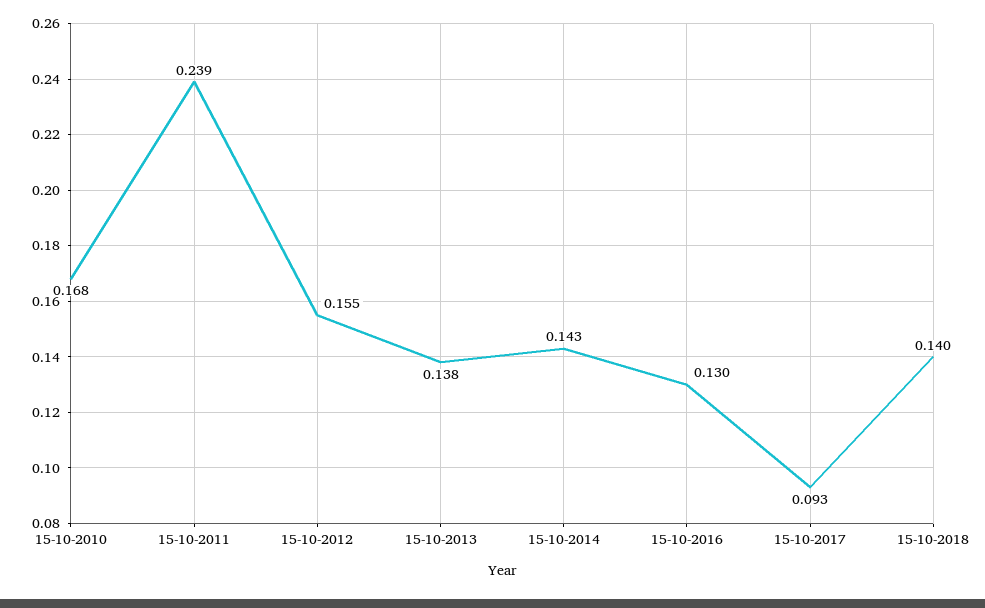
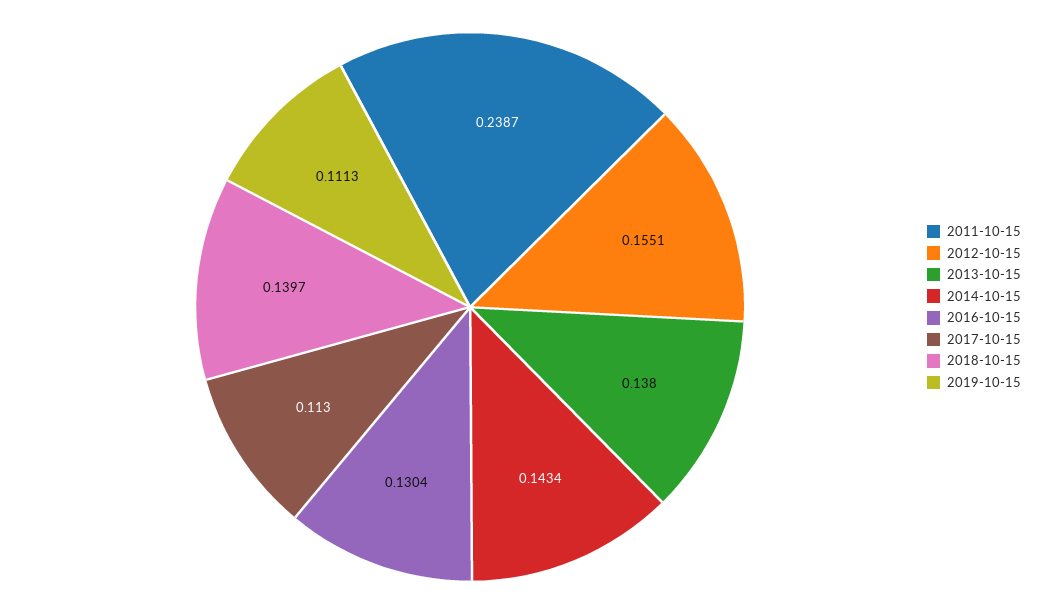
15-10-2010: 0.168 -> none
15-10-2017: 0.093 -> 0.113
2019-10-15: none -> 0.1113

